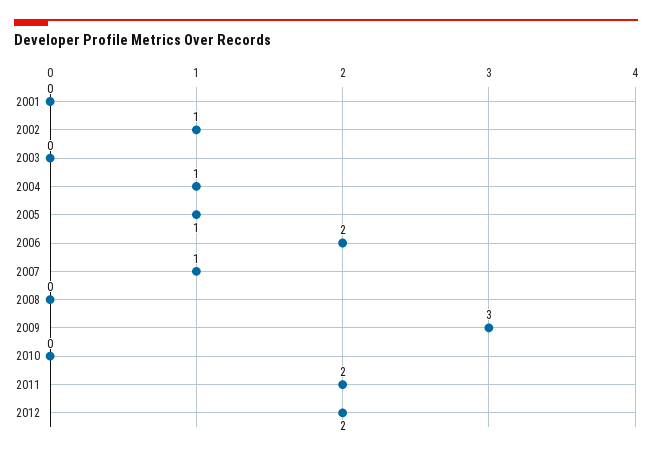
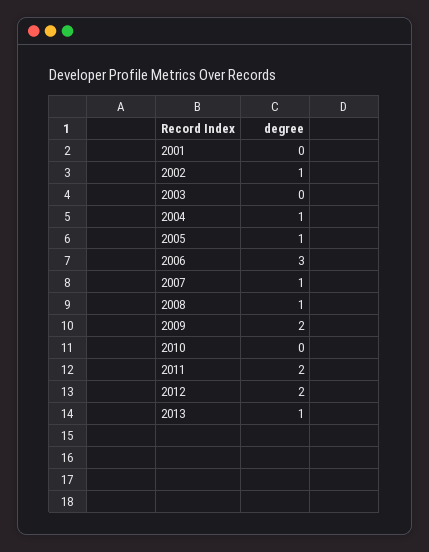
2006: 2 -> 3
2008: 0 -> 1
2009: 3 -> 2
2013: none -> 1

